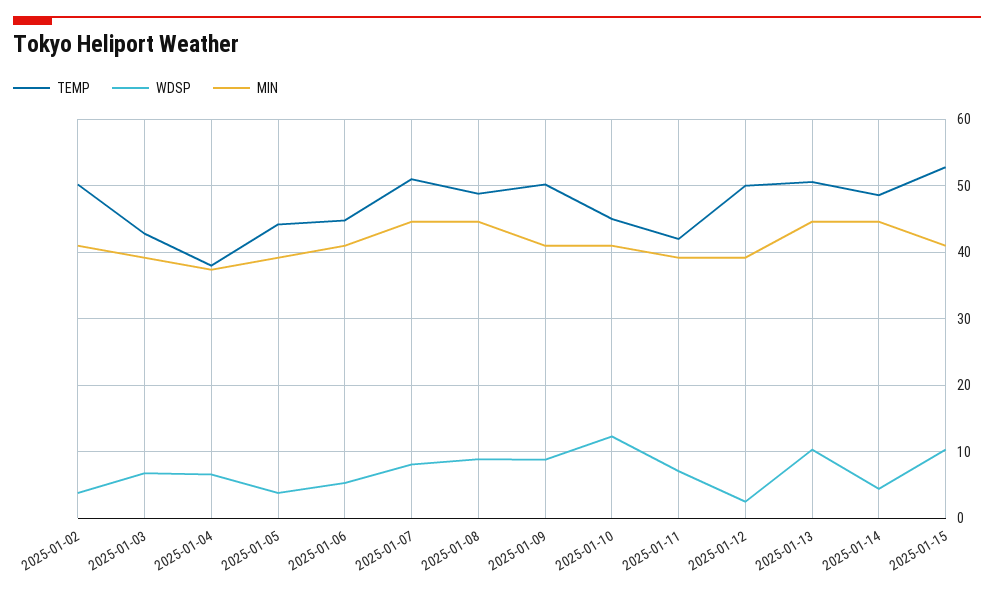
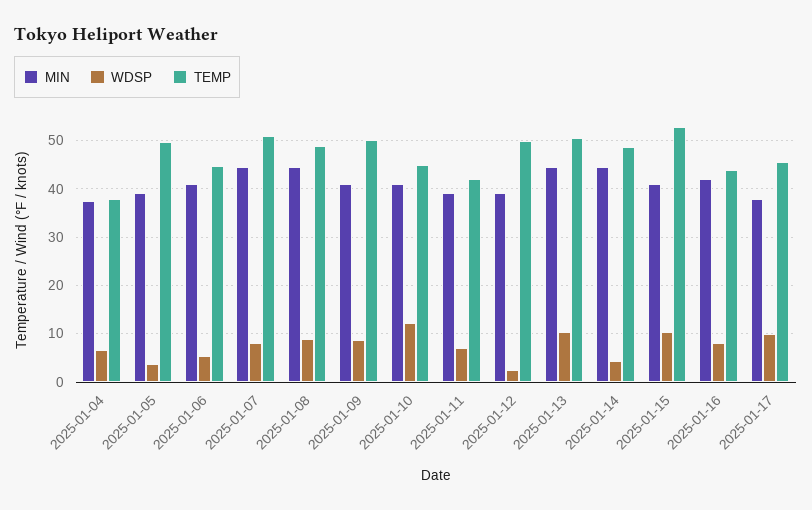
TEMP, 2025-01-02: 50 -> none
WDSP, 2025-01-02: 4 -> none
MIN, 2025-01-02: 41 -> none
TEMP, 2025-01-03: 43 -> none
WDSP, 2025-01-03: 7 -> none
MIN, 2025-01-03: 39 -> none
TEMP, 2025-01-05: 44 -> 50
MIN, 2025-01-16: none -> 42
WDSP, 2025-01-16: none -> 8
TEMP, 2025-01-16: none -> 44
MIN, 2025-01-17: none -> 38
WDSP, 2025-01-17: none -> 10
TEMP, 2025-01-17: none -> 46

